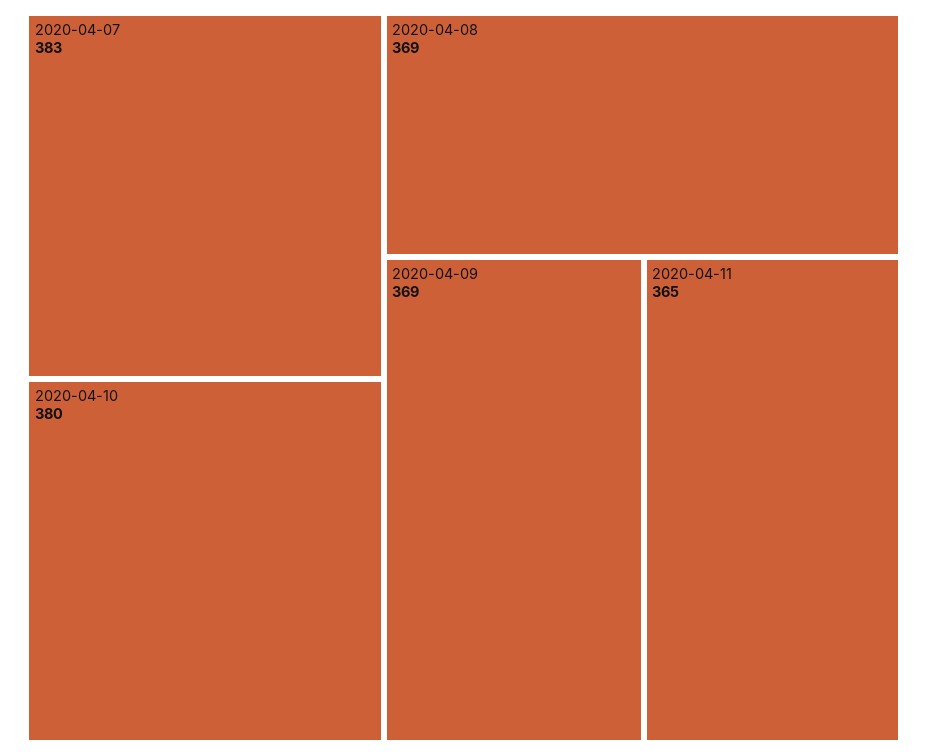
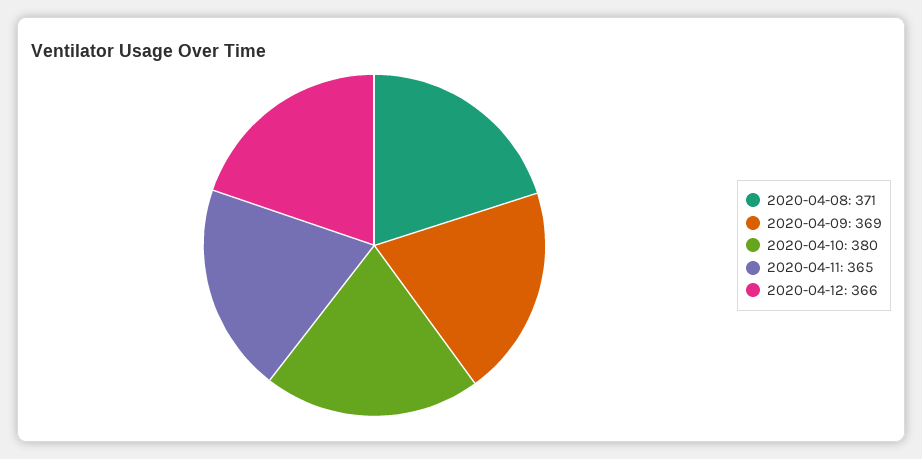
2020-04-07: 383 -> none
2020-04-08: 369 -> 371
2020-04-12: none -> 366

